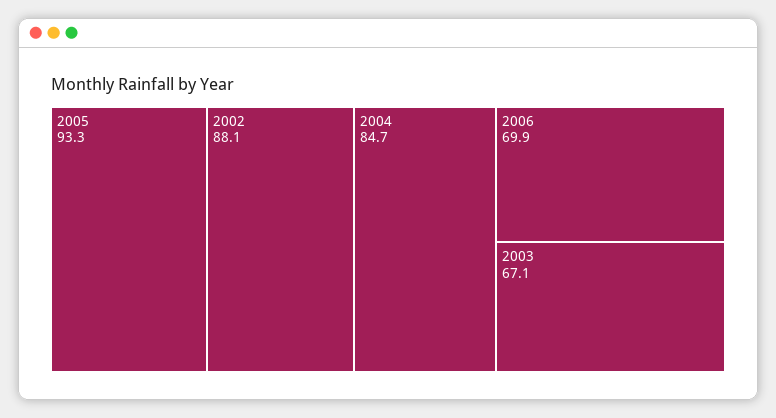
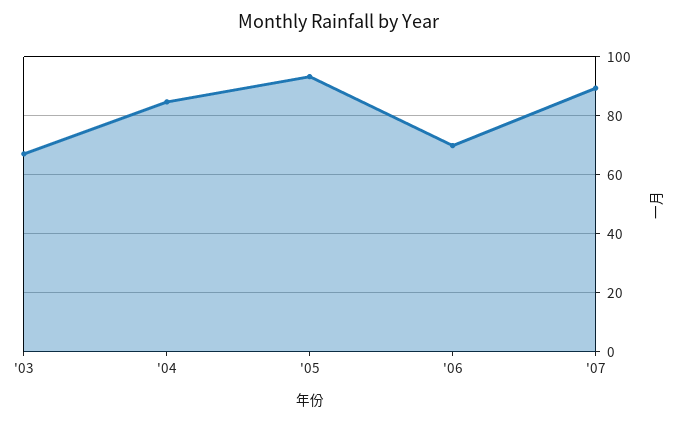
2002: 88.1 -> none
'07: none -> 90

